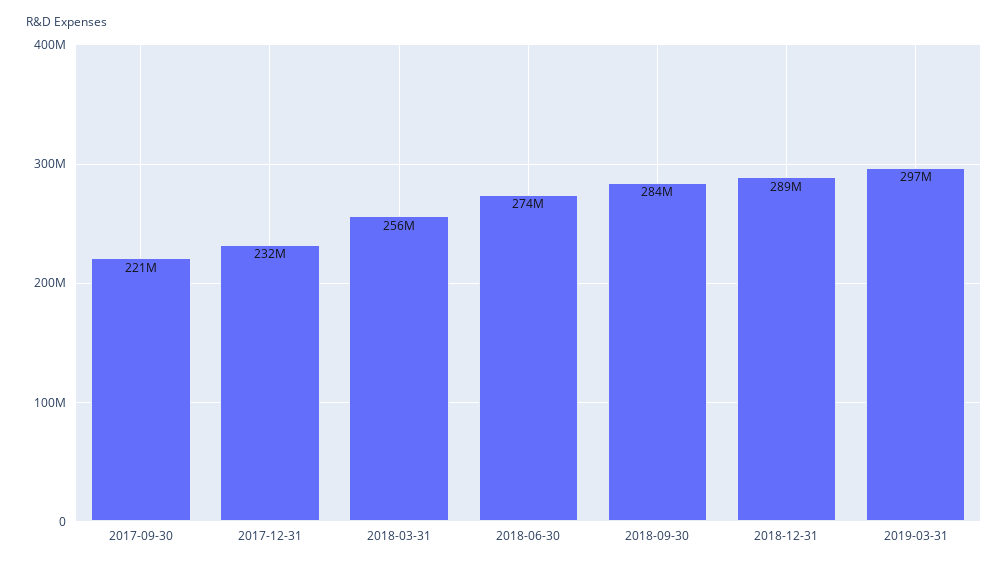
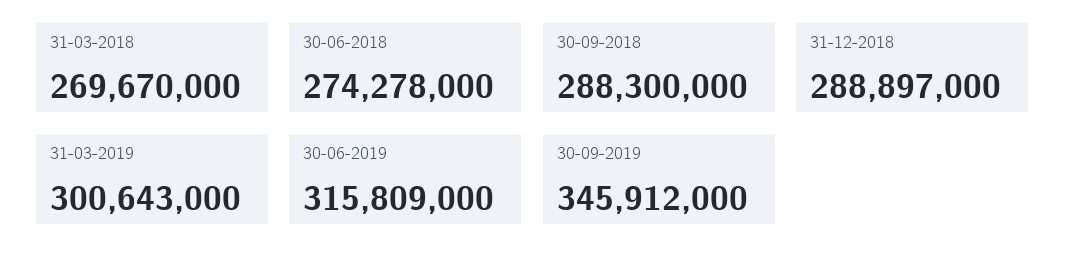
2017-09-30: 221000000 -> none
2017-12-31: 232000000 -> none
2018-03-31: 256000000 -> 269670000
2018-09-30: 284000000 -> 288300000
2019-03-31: 297000000 -> 300643000
30-06-2019: none -> 315809000
30-09-2019: none -> 345912000

